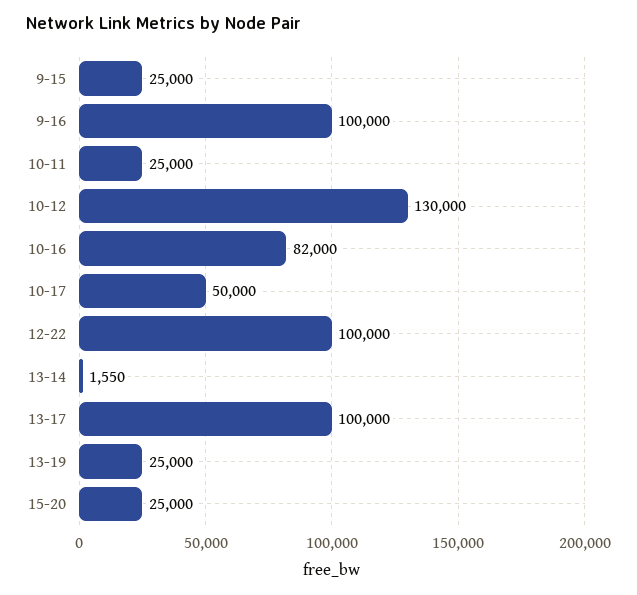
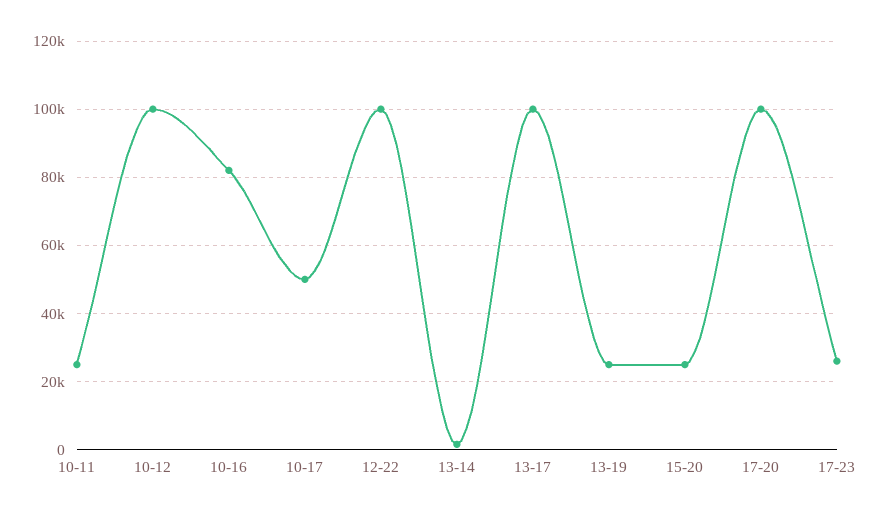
9-15: 25000 -> none
9-16: 100000 -> none
10-12: 130000 -> 100000
17-20: none -> 100000
17-23: none -> 26000

